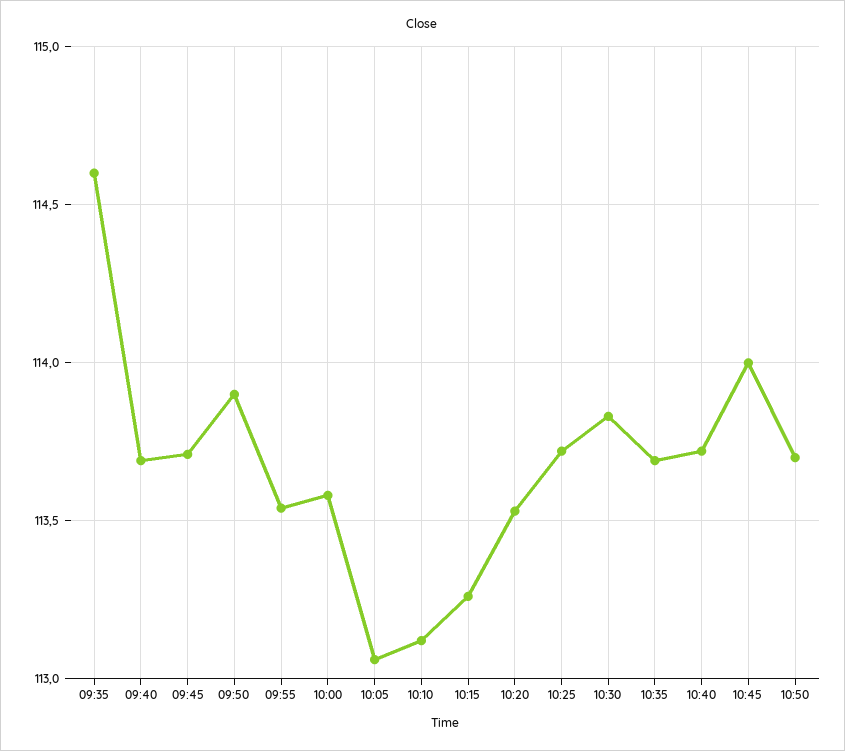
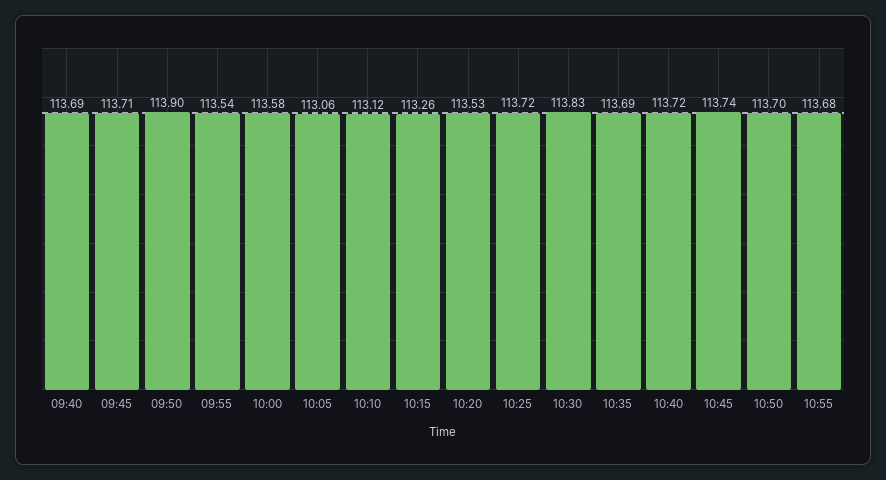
09:35: 114.6 -> none
10:45: 114 -> 113.74
10:55: none -> 113.68

